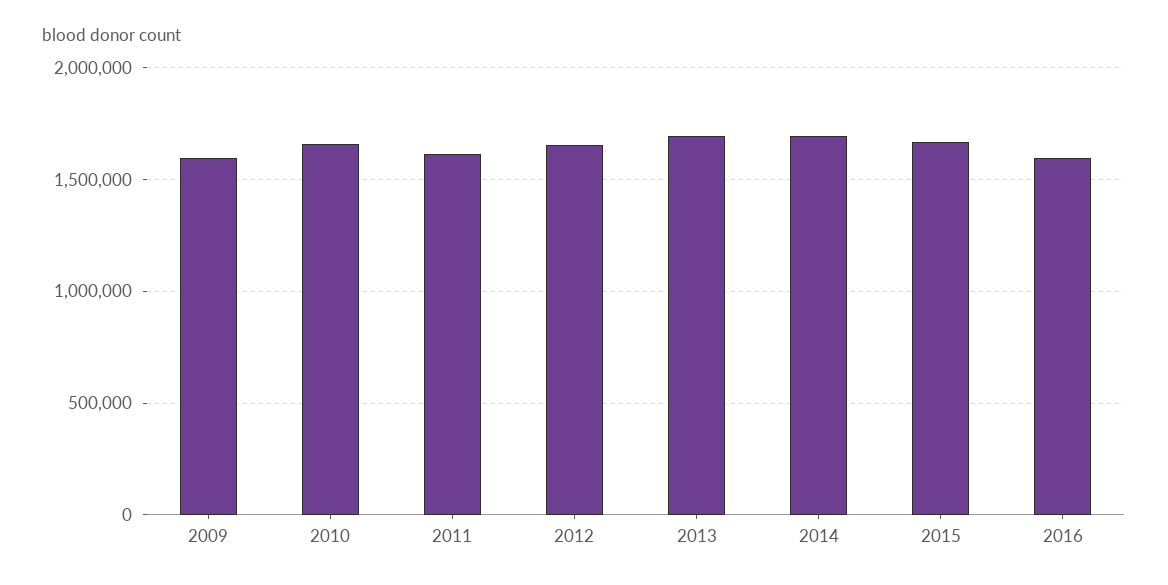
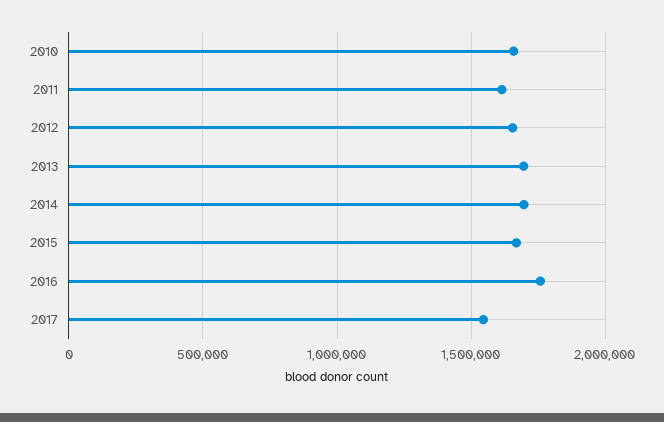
2009: 1600000 -> none
2016: 1600000 -> 1750000
2017: none -> 1550000

